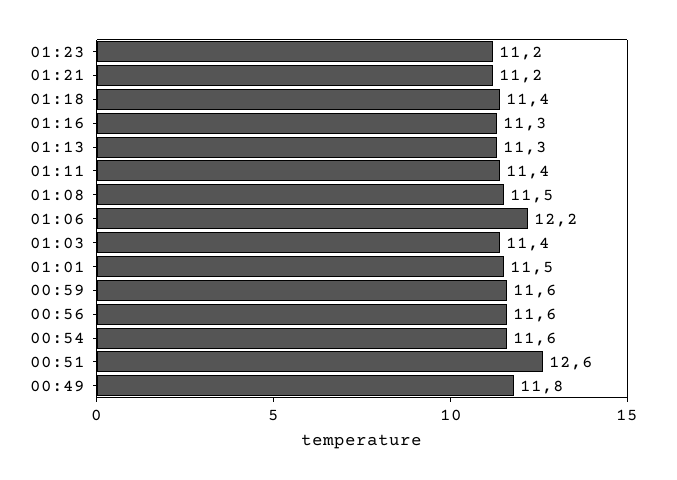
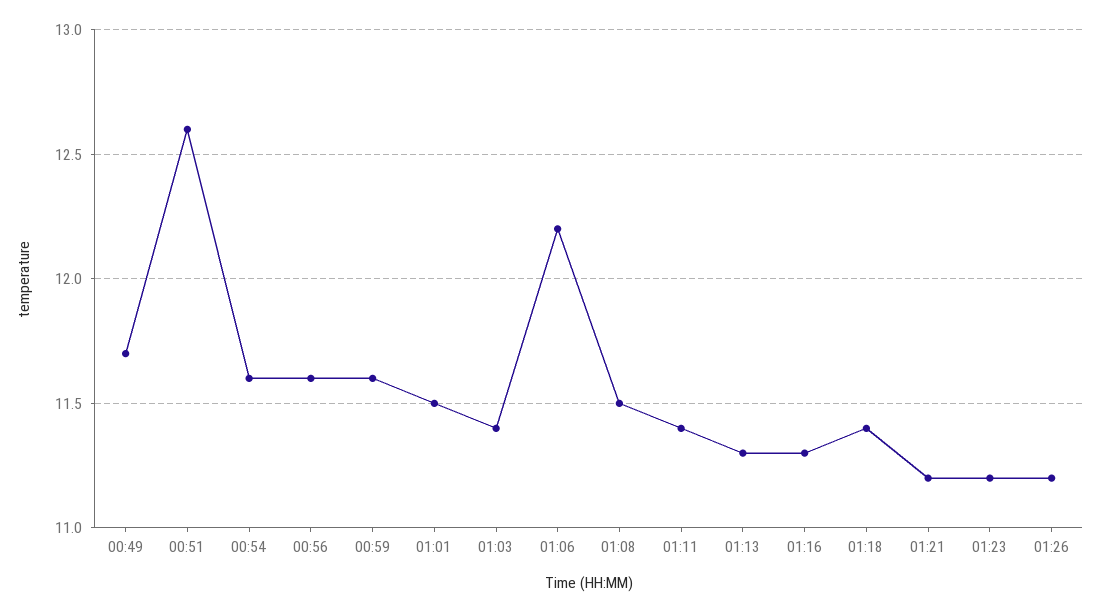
00:49: 11.8 -> 11.7
01:26: none -> 11.2

